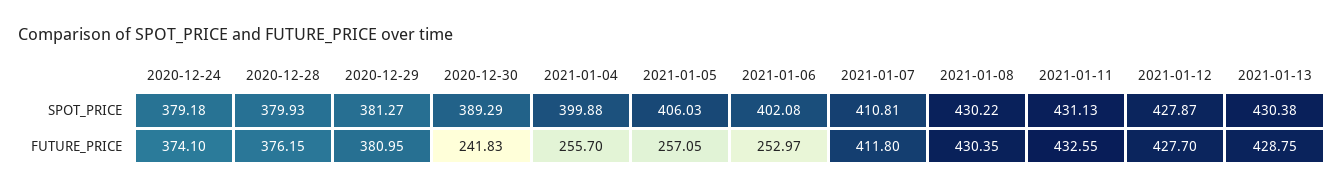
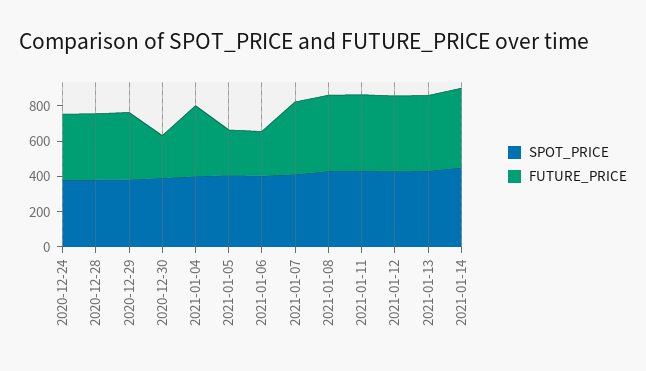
FUTURE_PRICE, 2021-01-04: 255.7 -> 400
SPOT_PRICE, 2021-01-14: none -> 450
FUTURE_PRICE, 2021-01-14: none -> 450

